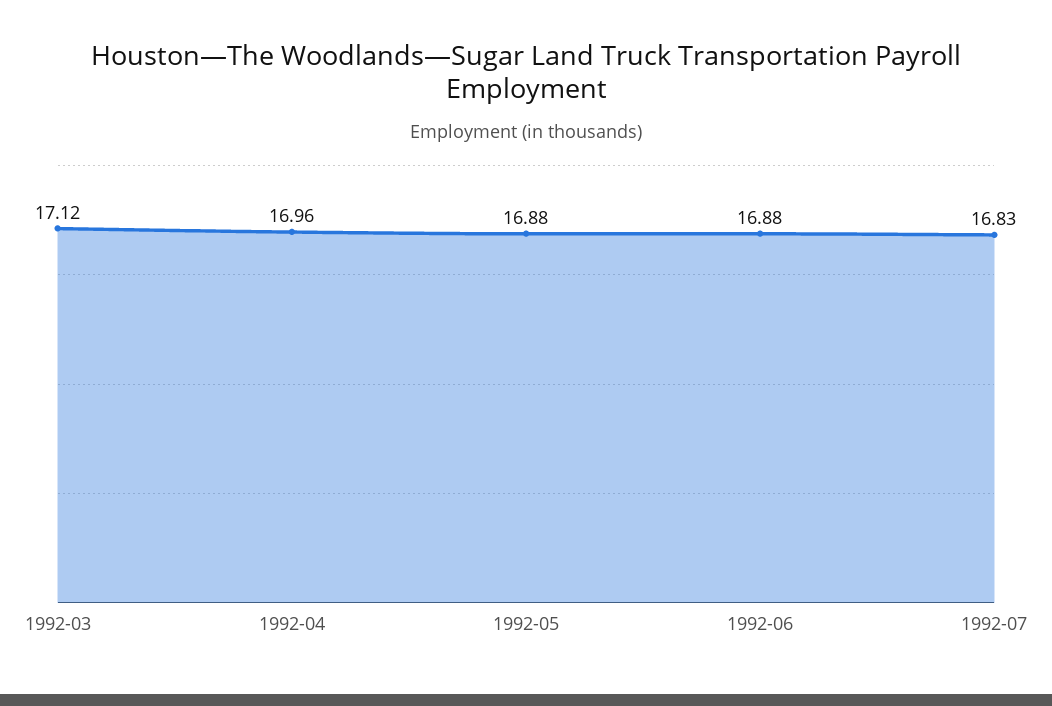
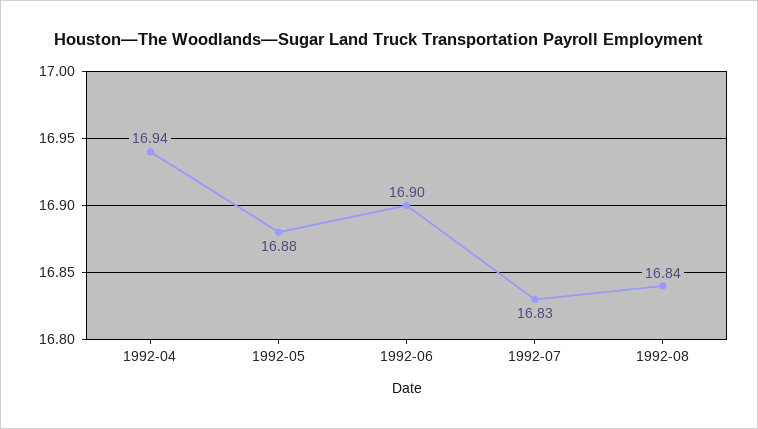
1992-03: 17.12 -> none
1992-04: 16.96 -> 16.94
1992-06: 16.88 -> 16.9
1992-08: none -> 16.84

